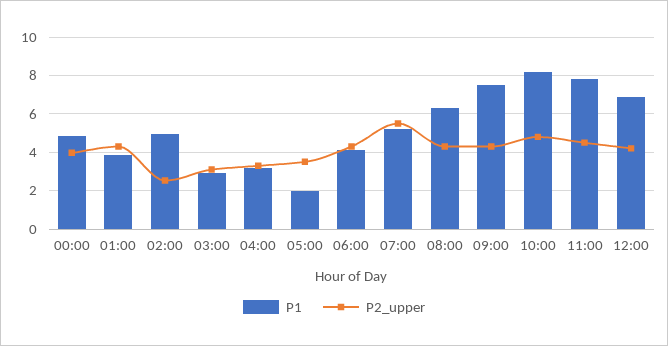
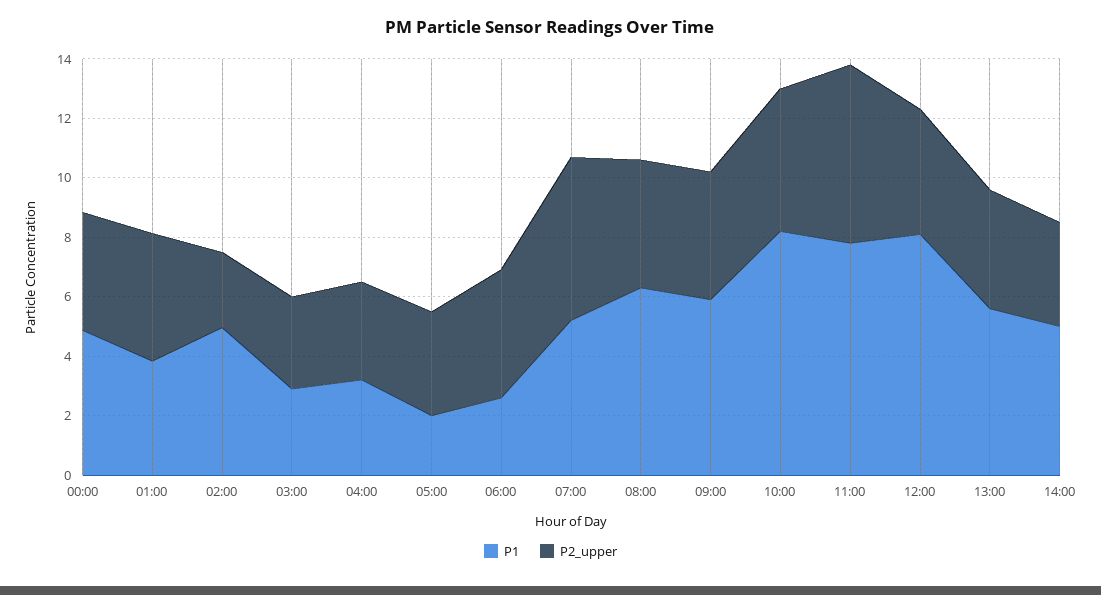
P1, 06:00: 4 -> 2.5
P1, 09:00: 7.5 -> 6
P2_upper, 11:00: 4.5 -> 6
P1, 12:00: 7 -> 8
P1, 13:00: none -> 5.5
P2_upper, 13:00: none -> 4
P1, 14:00: none -> 5
P2_upper, 14:00: none -> 3.5

